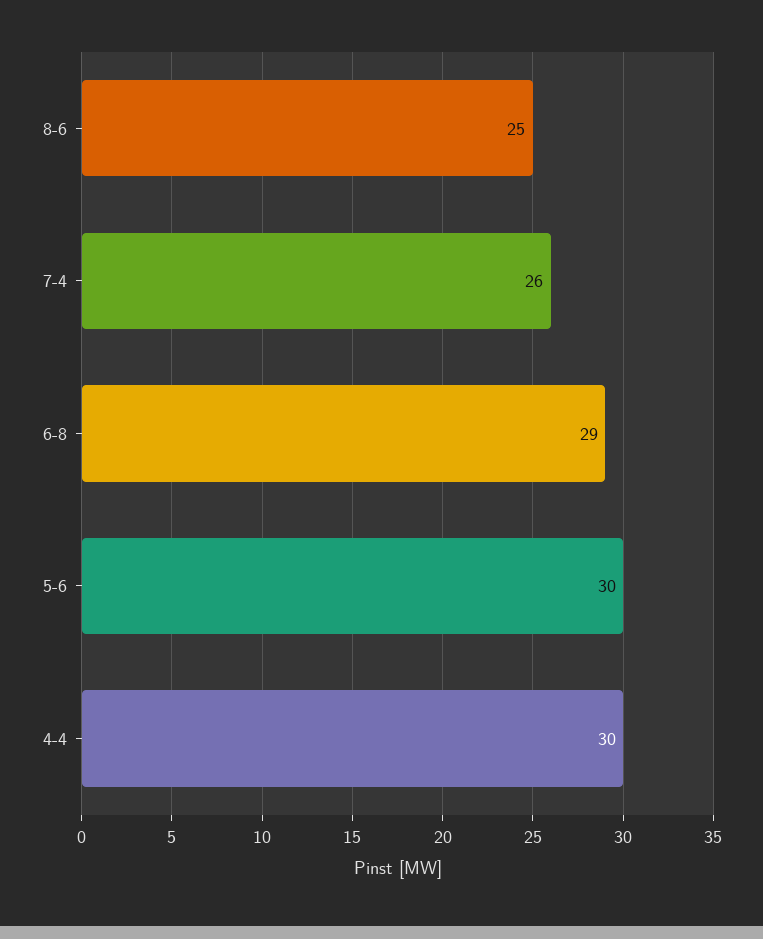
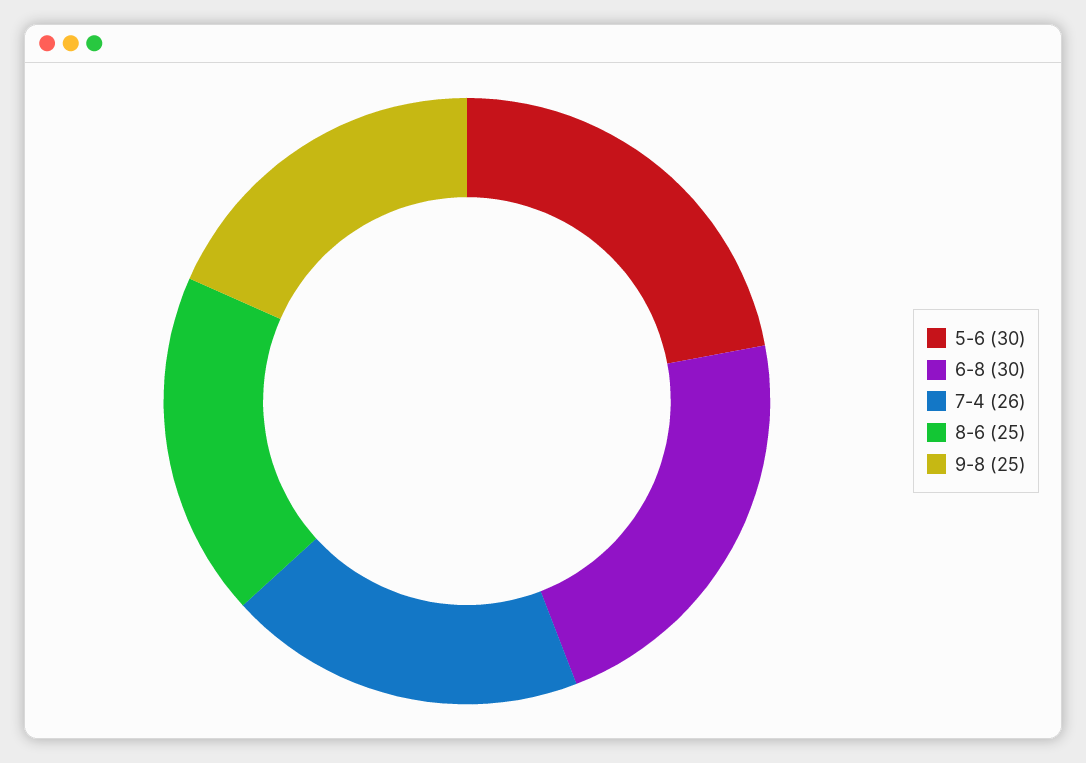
6-8: 29 -> 30
4-4: 30 -> none
9-8: none -> 25

